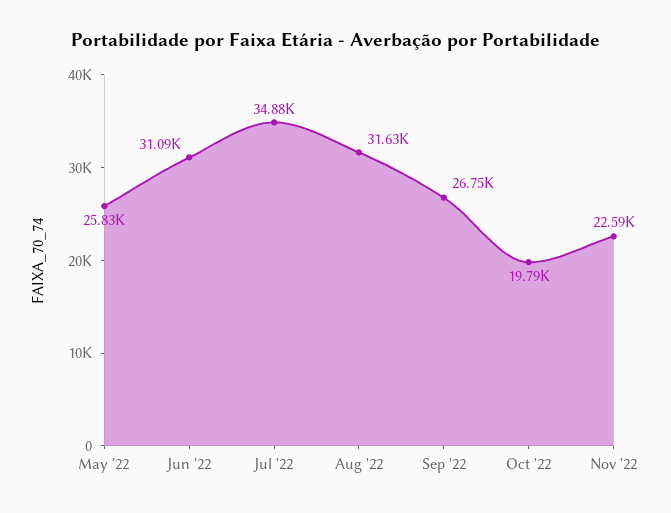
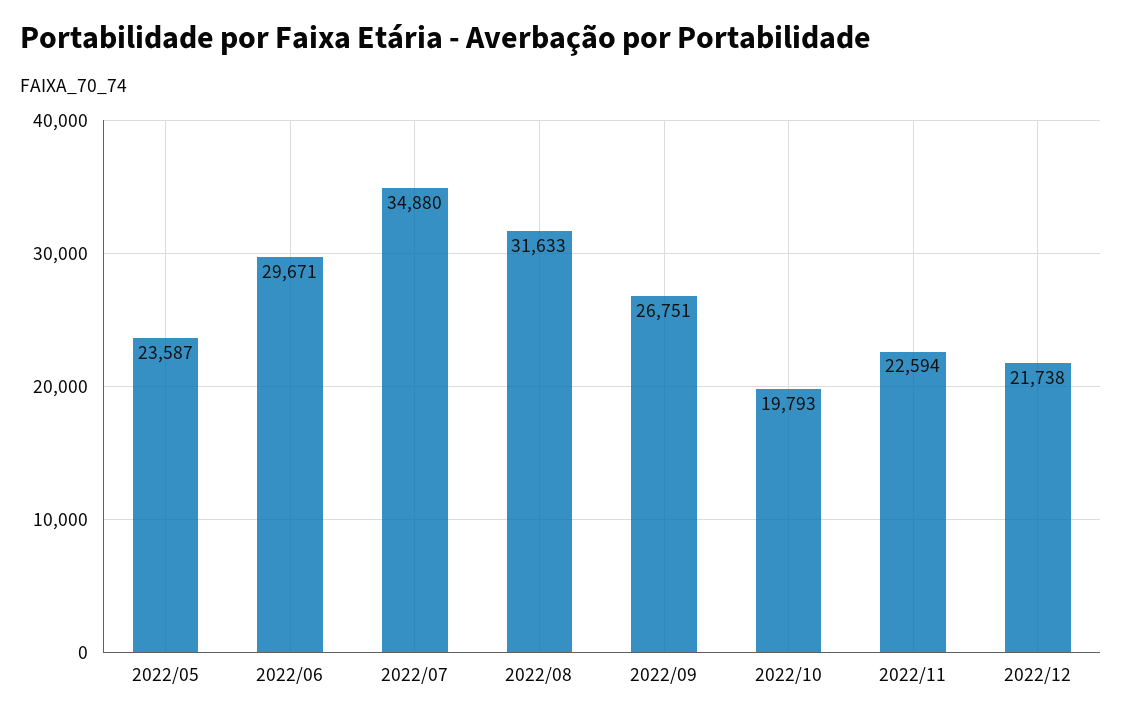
May '22: 25830 -> 23587
Jun '22: 31090 -> 29671
2022/12: none -> 21738

